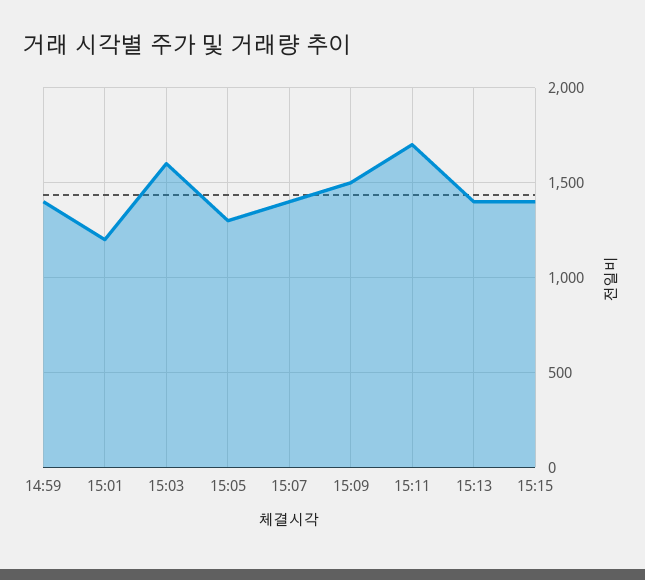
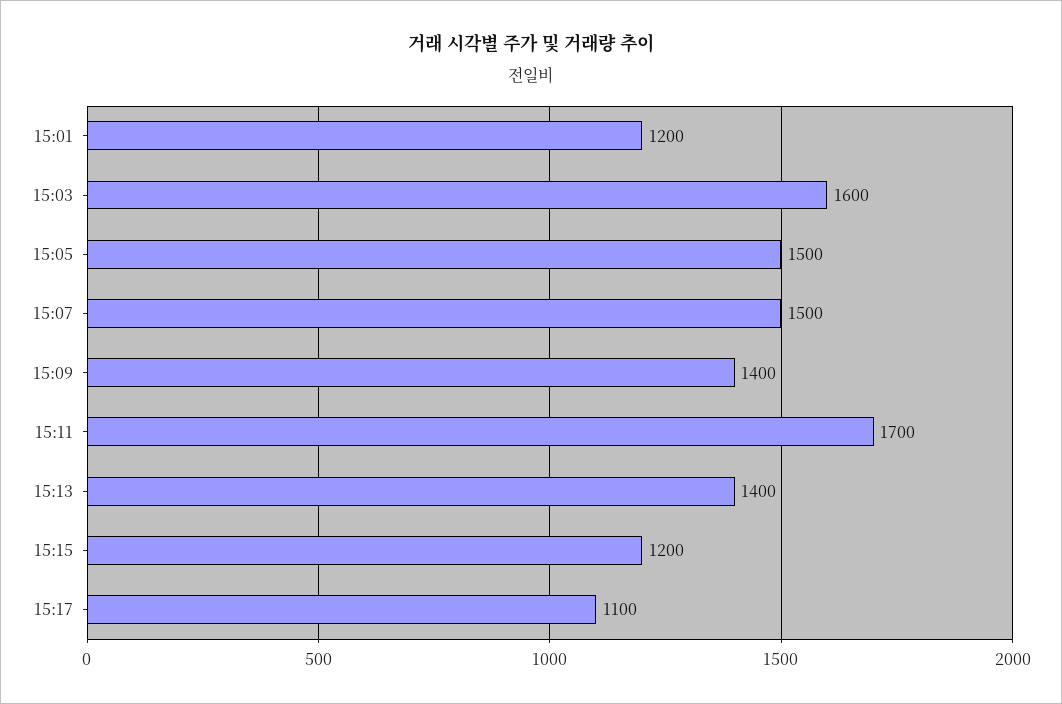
14:59: 1400 -> none
15:05: 1300 -> 1500
15:07: 1400 -> 1500
15:09: 1500 -> 1400
15:15: 1400 -> 1200
15:17: none -> 1100

